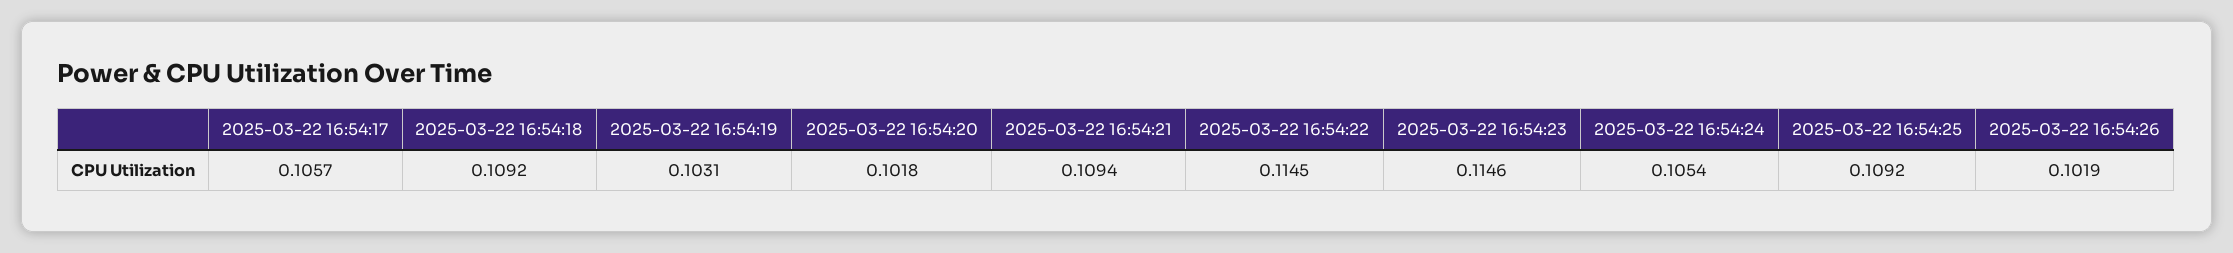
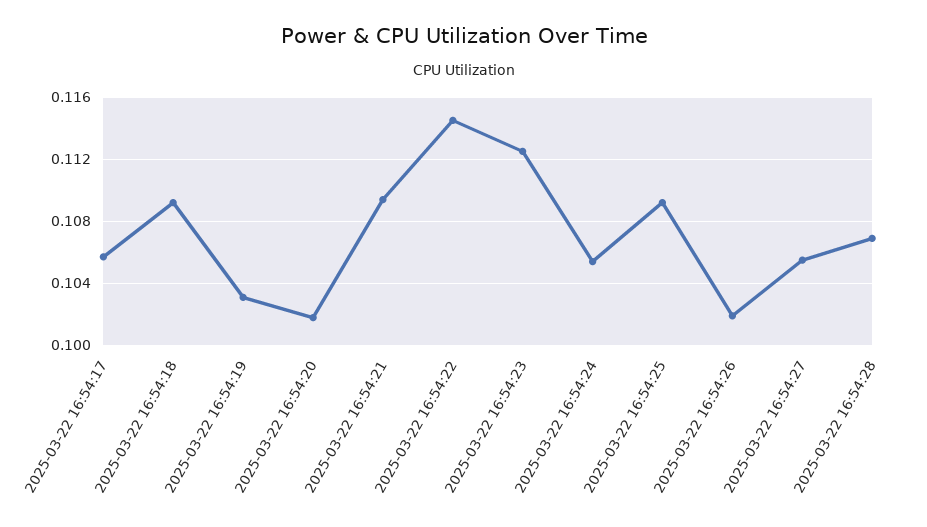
2025-03-22 16:54:23: 0.1146 -> 0.1125
2025-03-22 16:54:27: none -> 0.1055
2025-03-22 16:54:28: none -> 0.107

